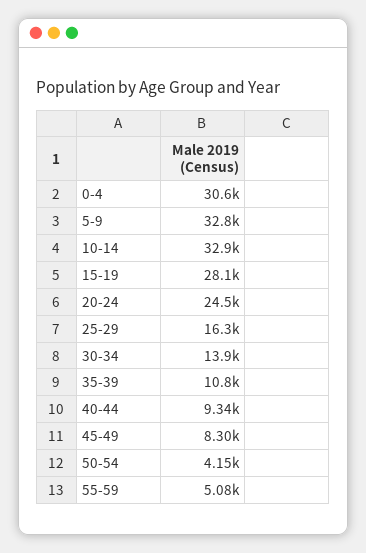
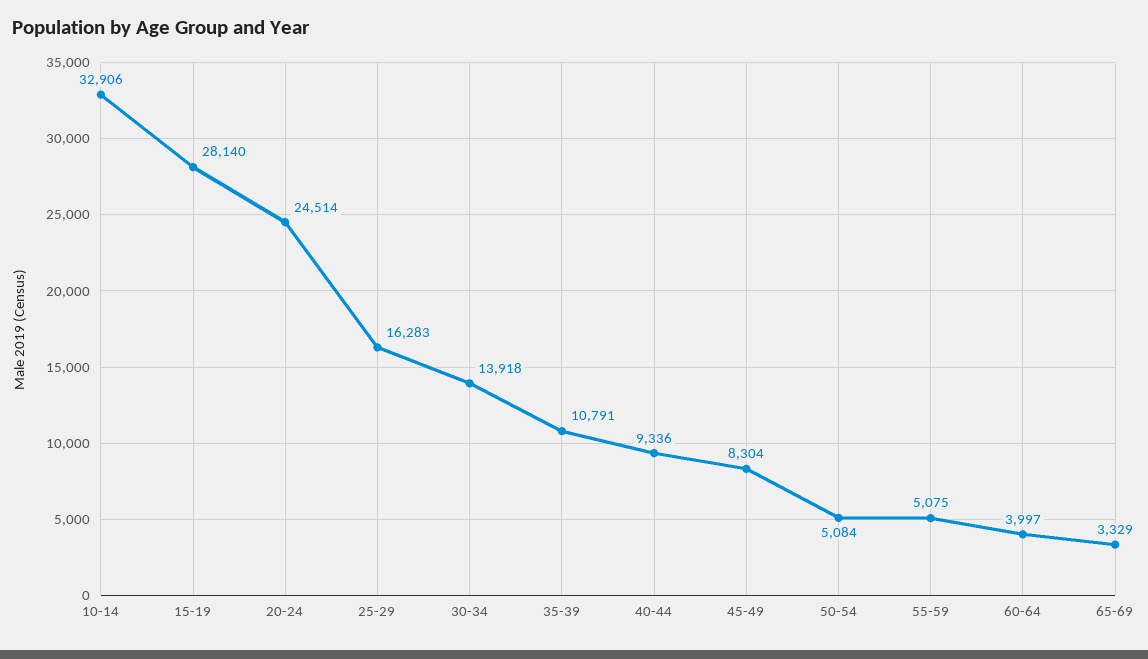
0-4: 30600 -> none
5-9: 32800 -> none
50-54: 4150 -> 5084
60-64: none -> 3997
65-69: none -> 3329

